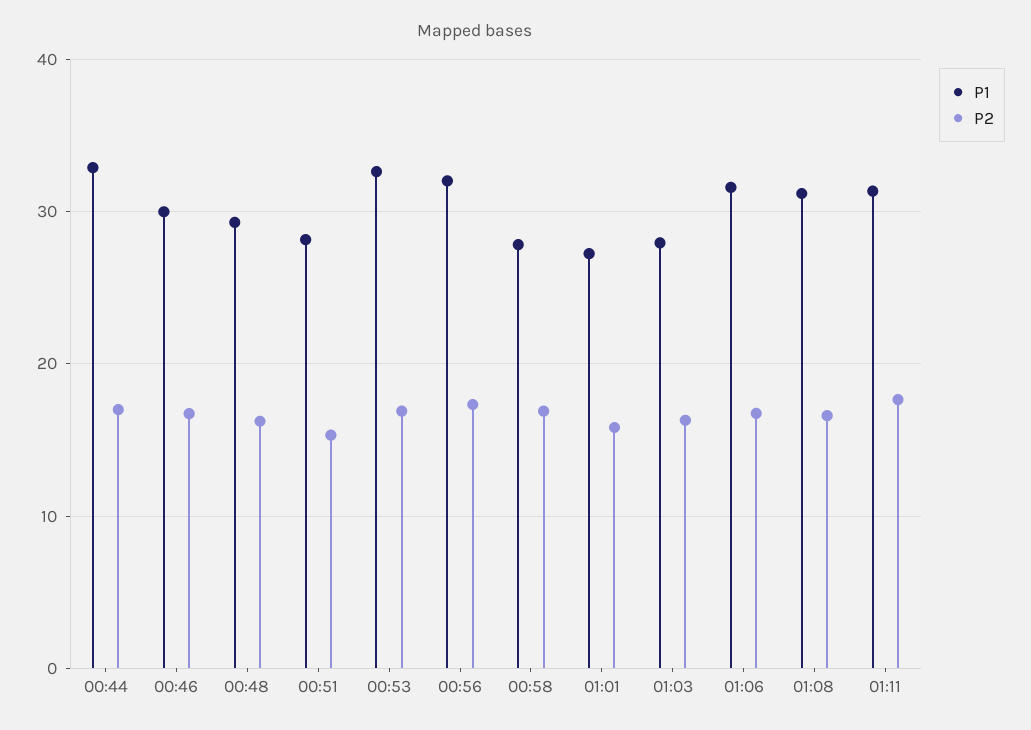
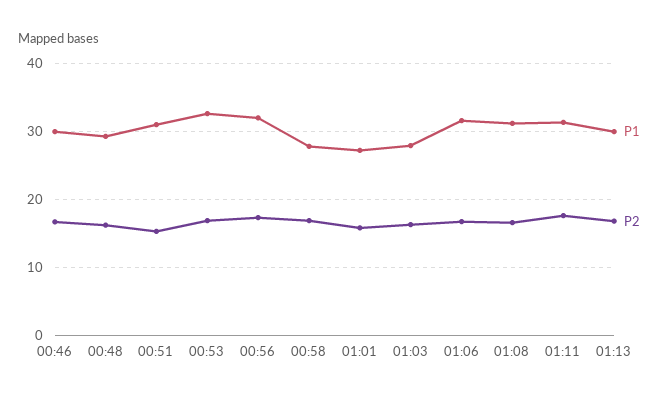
P1, 00:44: 33 -> none
P2, 00:44: 17 -> none
P1, 00:51: 28 -> 31
P1, 01:13: none -> 30
P2, 01:13: none -> 17

